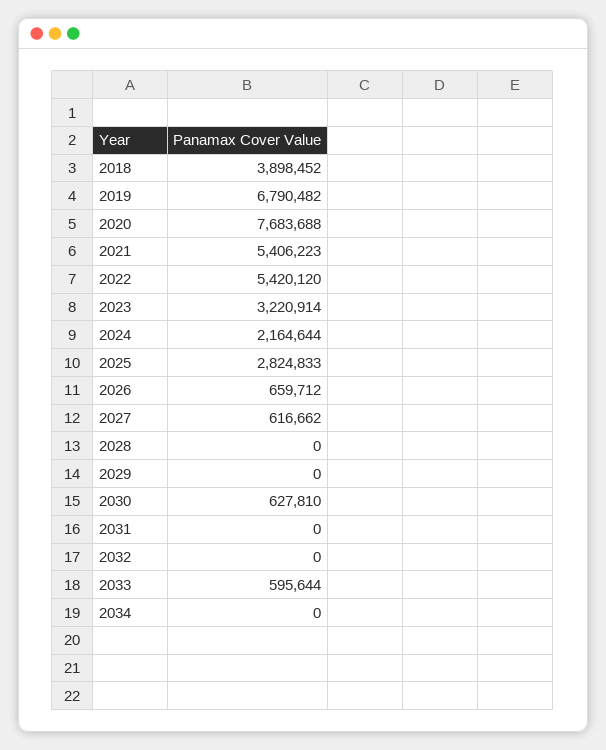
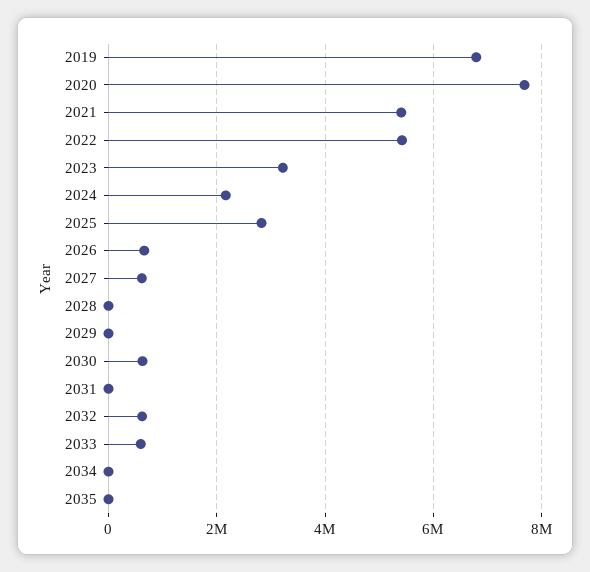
2018: 3898452 -> none
2032: 0 -> 600000
2035: none -> 0

